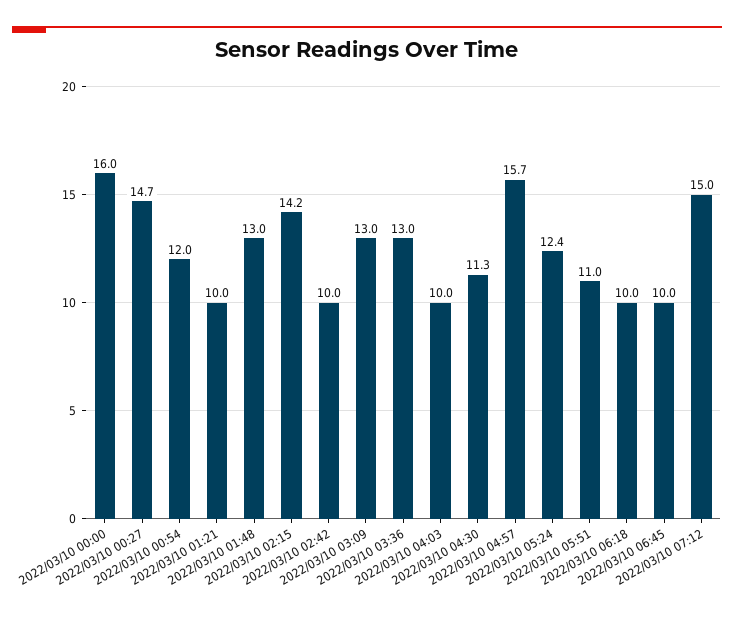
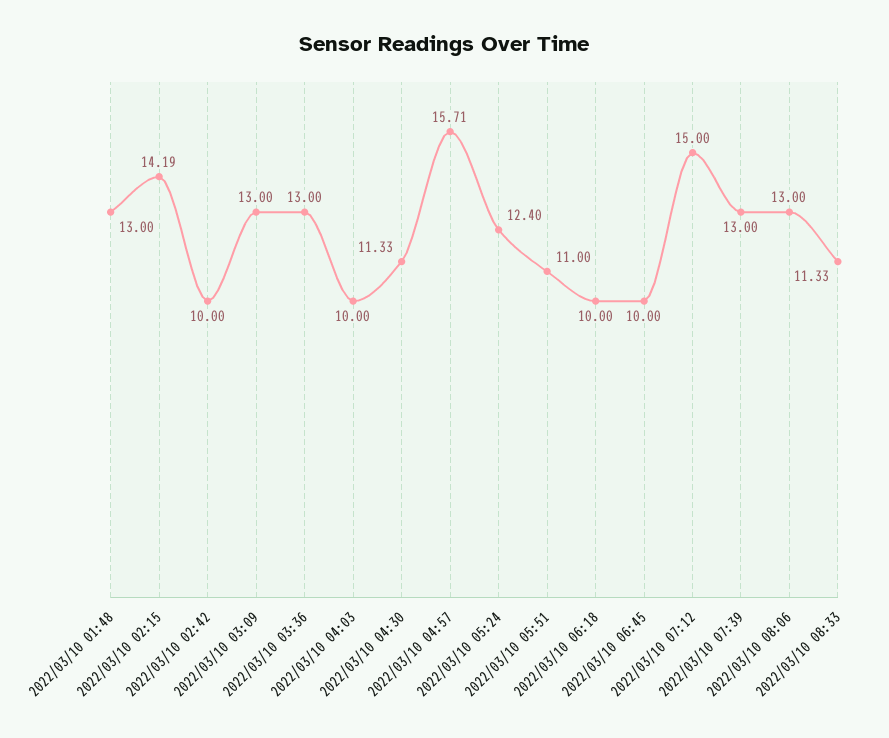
2022/03/10 00:00: 16 -> none
2022/03/10 00:27: 14.7 -> none
2022/03/10 00:54: 12 -> none
2022/03/10 01:21: 10 -> none
2022/03/10 07:39: none -> 13
2022/03/10 08:06: none -> 13
2022/03/10 08:33: none -> 11.33

